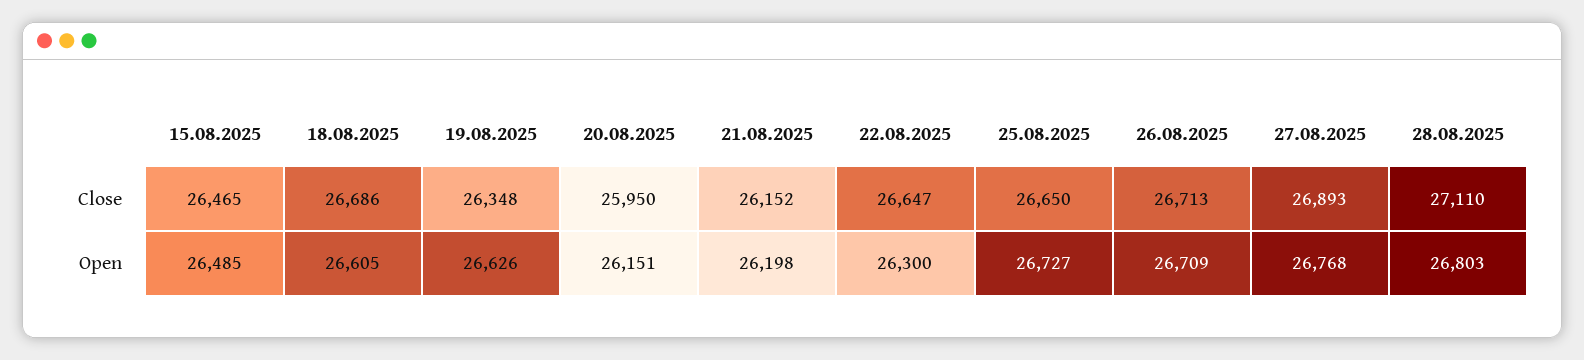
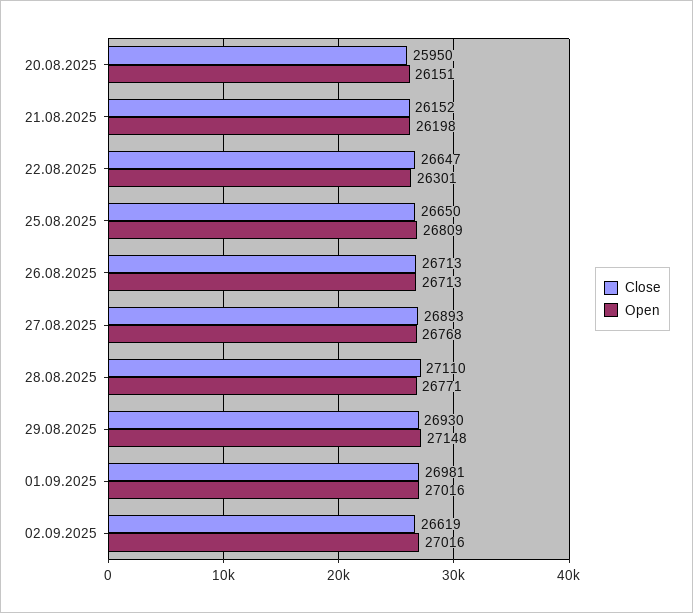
Close, 15.08.2025: 26465 -> none
Close, 18.08.2025: 26686 -> none
Close, 19.08.2025: 26348 -> none
Open, 15.08.2025: 26485 -> none
Open, 18.08.2025: 26605 -> none
Open, 19.08.2025: 26626 -> none
Open, 22.08.2025: 26300 -> 26301
Open, 25.08.2025: 26727 -> 26809
Open, 26.08.2025: 26709 -> 26713
Open, 28.08.2025: 26803 -> 26771
Close, 29.08.2025: none -> 26930
Open, 29.08.2025: none -> 27148
Close, 01.09.2025: none -> 26981
Open, 01.09.2025: none -> 27016
Close, 02.09.2025: none -> 26619
Open, 02.09.2025: none -> 27016

